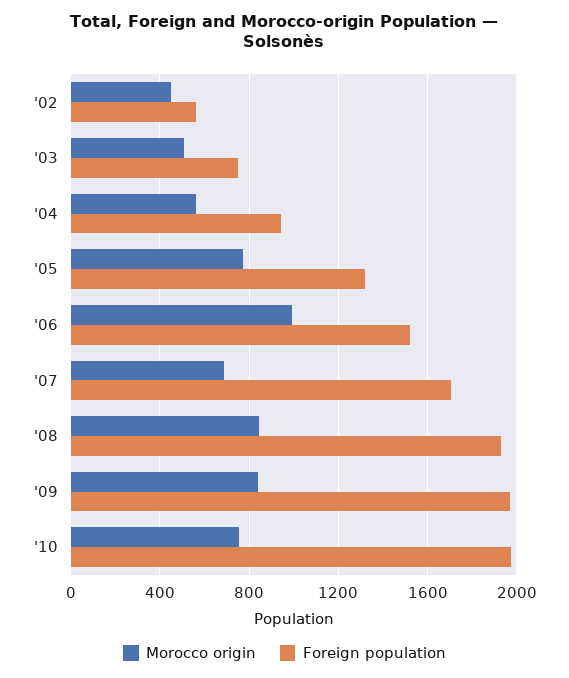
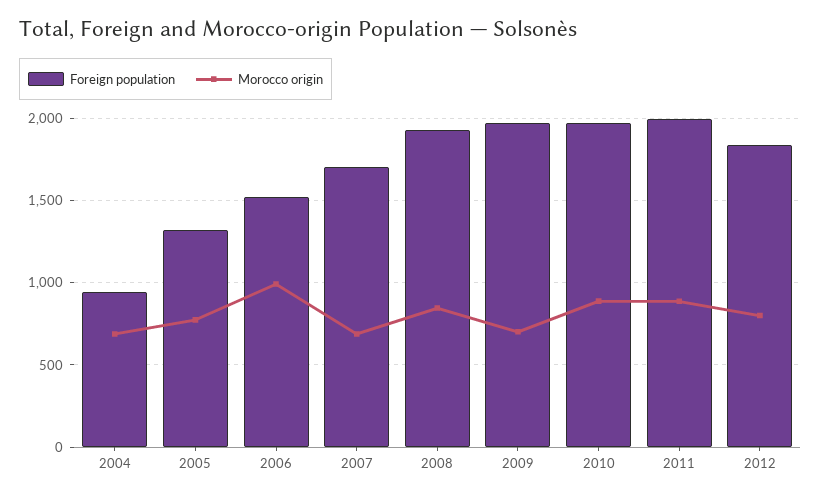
Morocco origin, '02: 450 -> none
Foreign population, '02: 550 -> none
Morocco origin, '03: 500 -> none
Foreign population, '03: 750 -> none
Morocco origin, '04: 550 -> 700
Morocco origin, '09: 850 -> 700
Morocco origin, '10: 750 -> 900
Foreign population, 2011: none -> 2000
Morocco origin, 2011: none -> 900
Foreign population, 2012: none -> 1850
Morocco origin, 2012: none -> 800

